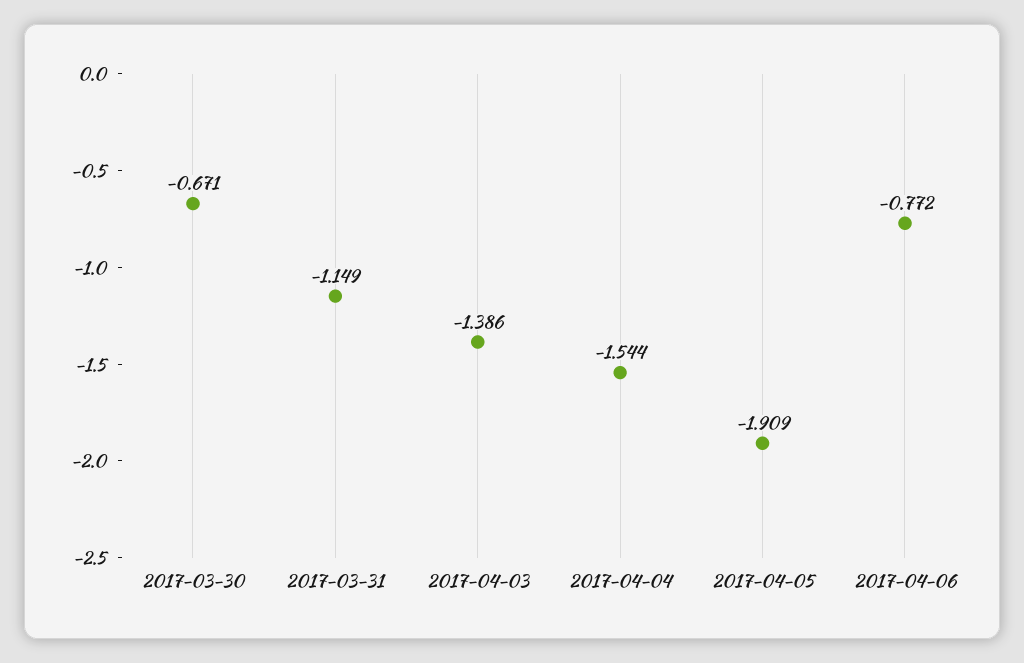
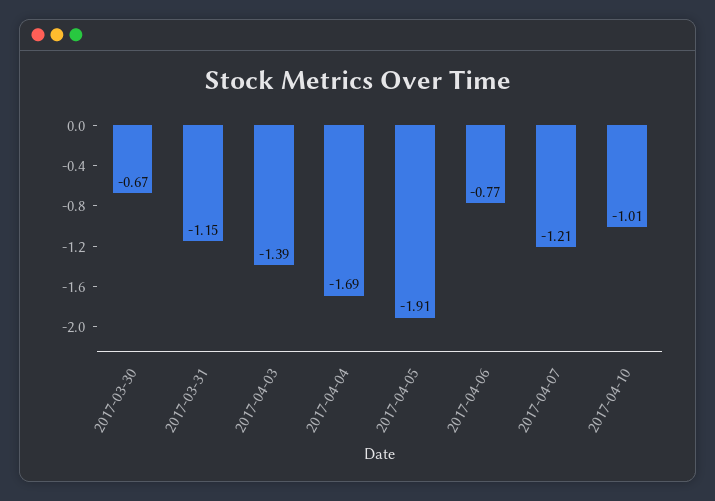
2017-04-04: -1.544 -> -1.69
2017-04-07: none -> -1.21
2017-04-10: none -> -1.01

